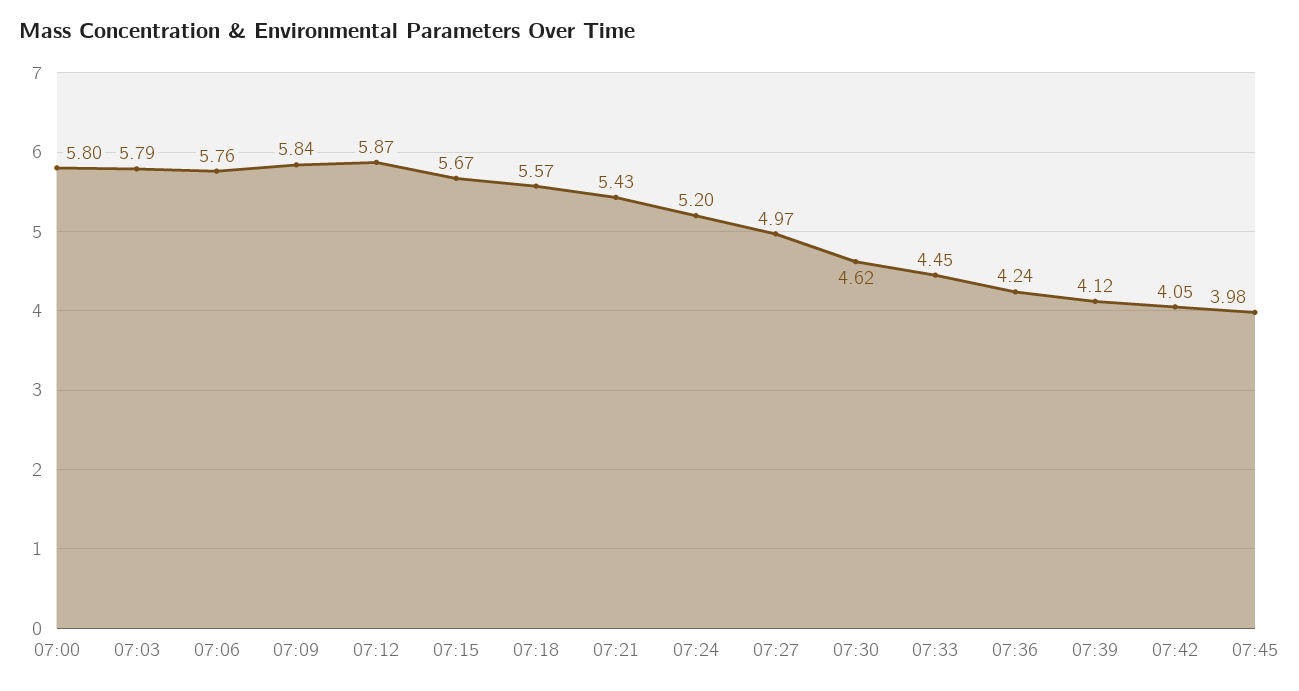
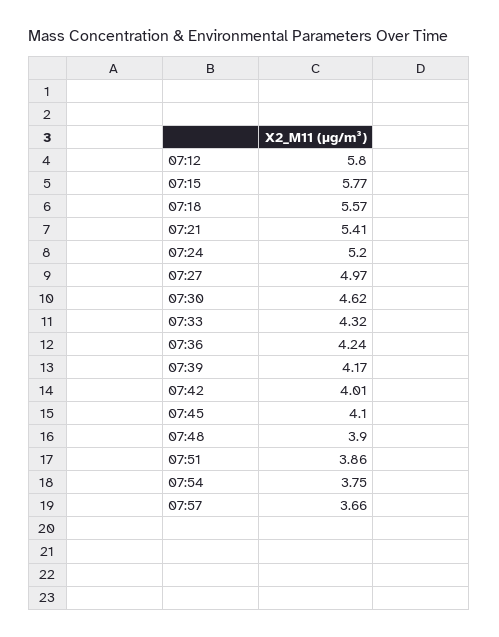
07:00: 5.8 -> none
07:03: 5.79 -> none
07:06: 5.76 -> none
07:09: 5.84 -> none
07:12: 5.87 -> 5.8
07:15: 5.67 -> 5.77
07:21: 5.43 -> 5.41
07:33: 4.45 -> 4.32
07:39: 4.12 -> 4.17
07:42: 4.05 -> 4.01
07:45: 3.98 -> 4.1
07:48: none -> 3.9
07:51: none -> 3.86
07:54: none -> 3.75
07:57: none -> 3.66

